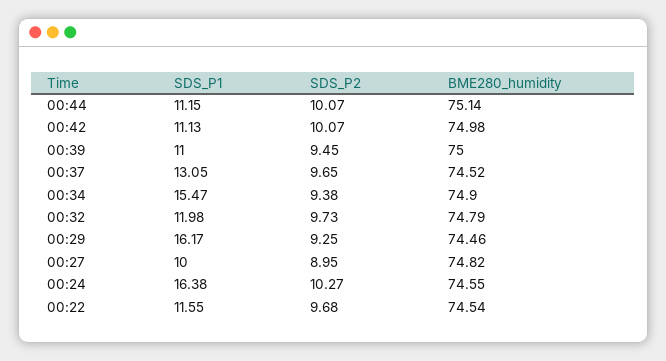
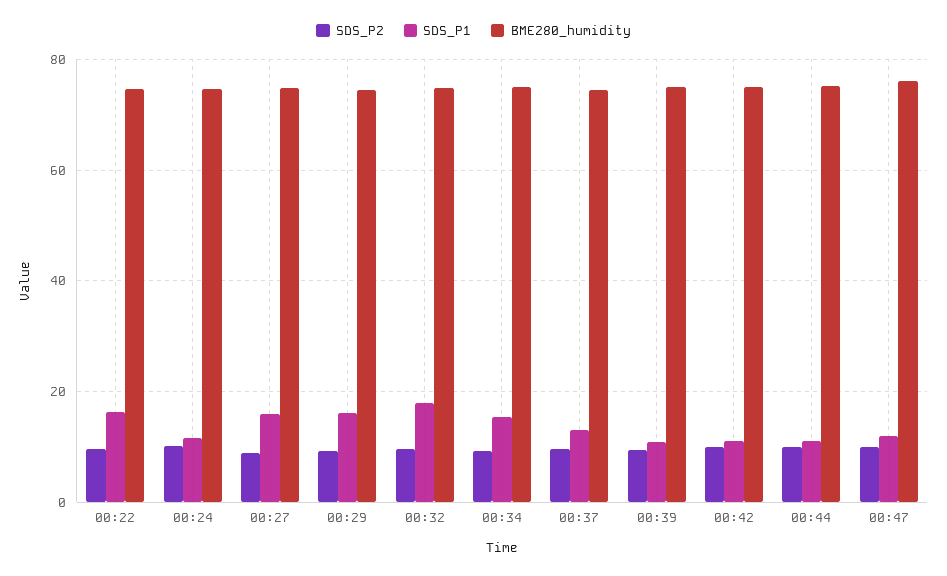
SDS_P1, 00:32: 11.98 -> 18
SDS_P1, 00:27: 10 -> 16
SDS_P1, 00:24: 16.38 -> 12
SDS_P1, 00:22: 11.55 -> 16
SDS_P2, 00:47: none -> 10
SDS_P1, 00:47: none -> 12
BME280_humidity, 00:47: none -> 76

